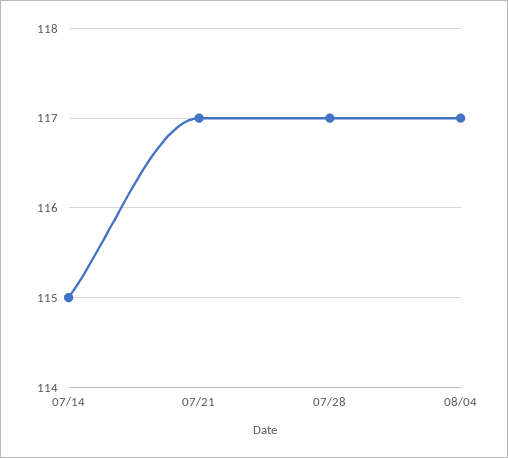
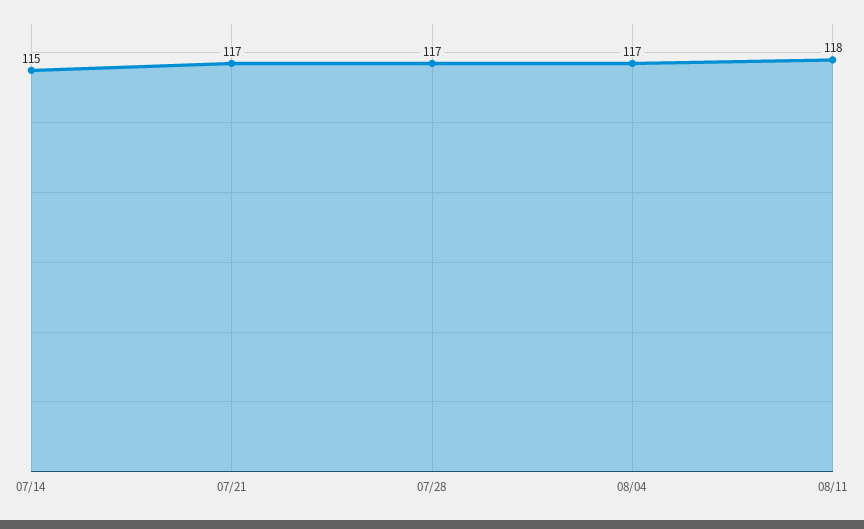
08/11: none -> 118

